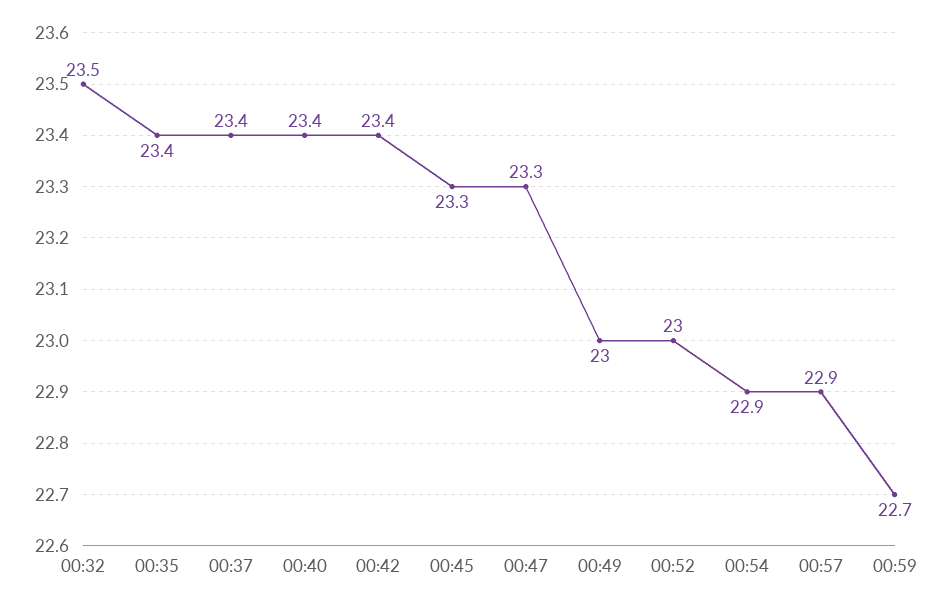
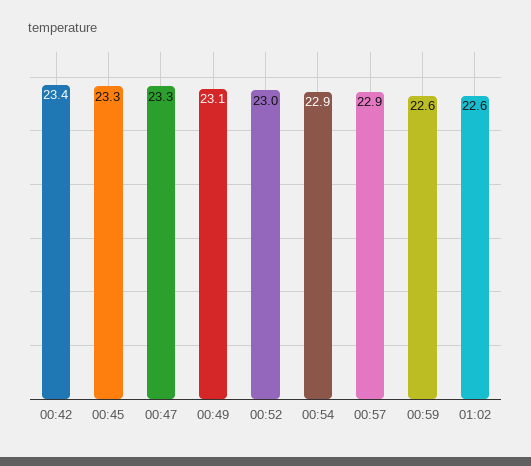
00:32: 23.5 -> none
00:35: 23.4 -> none
00:37: 23.4 -> none
00:40: 23.4 -> none
00:49: 23 -> 23.1
00:59: 22.7 -> 22.6
01:02: none -> 22.6

